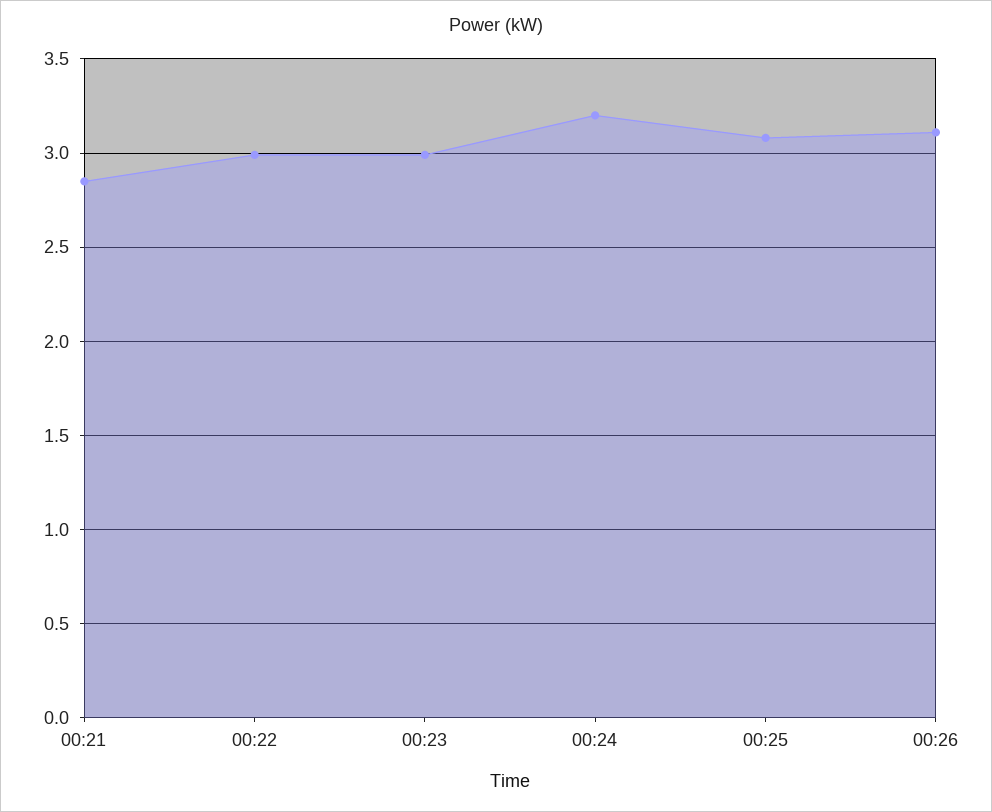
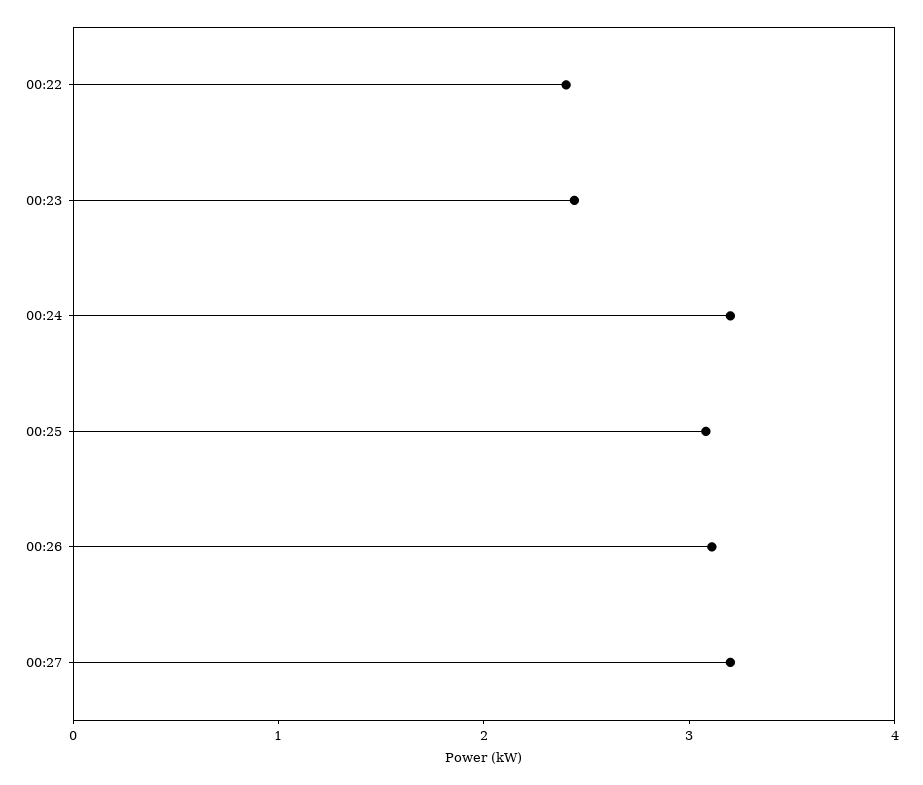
00:21: 2.85 -> none
00:22: 3 -> 2.4
00:23: 3 -> 2.4
00:27: none -> 3.2

